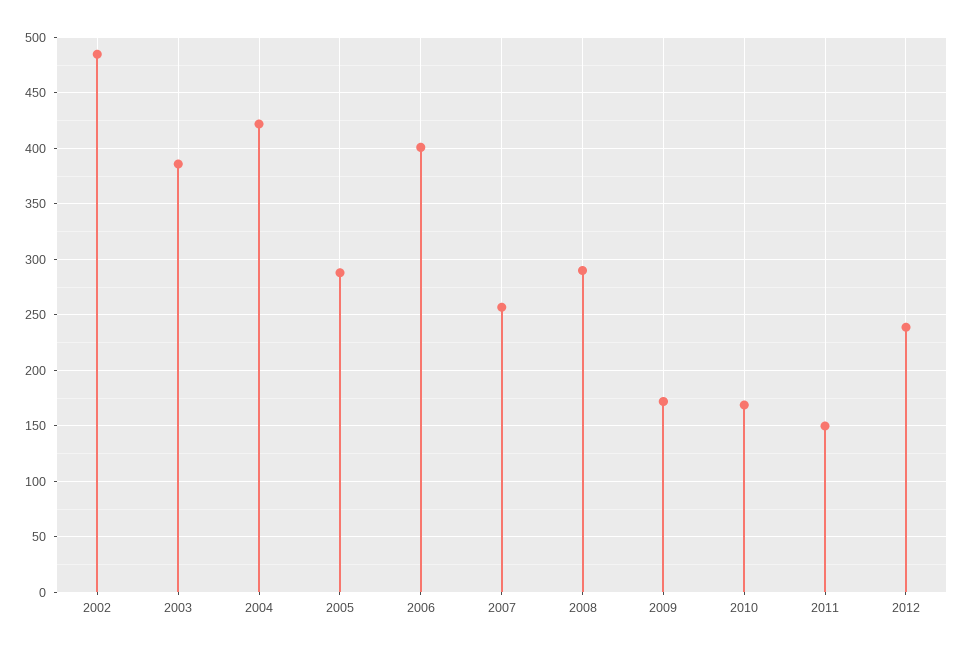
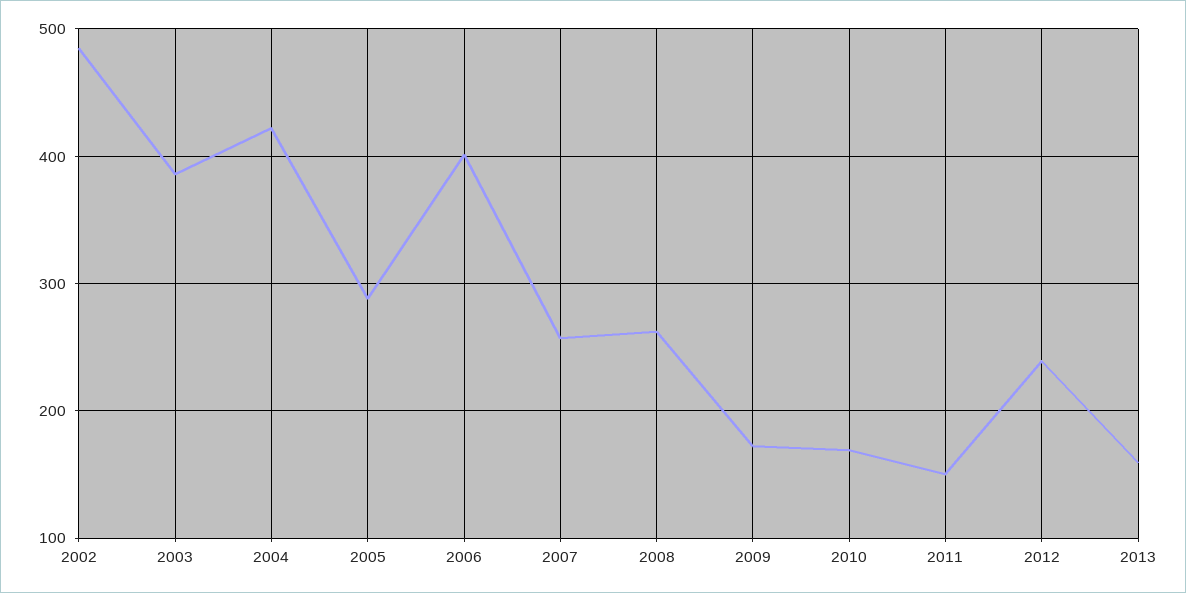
2008: 290 -> 260
2013: none -> 160

